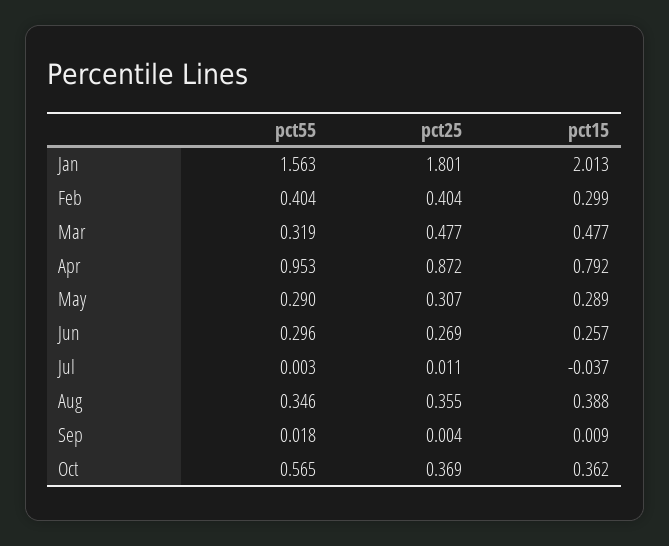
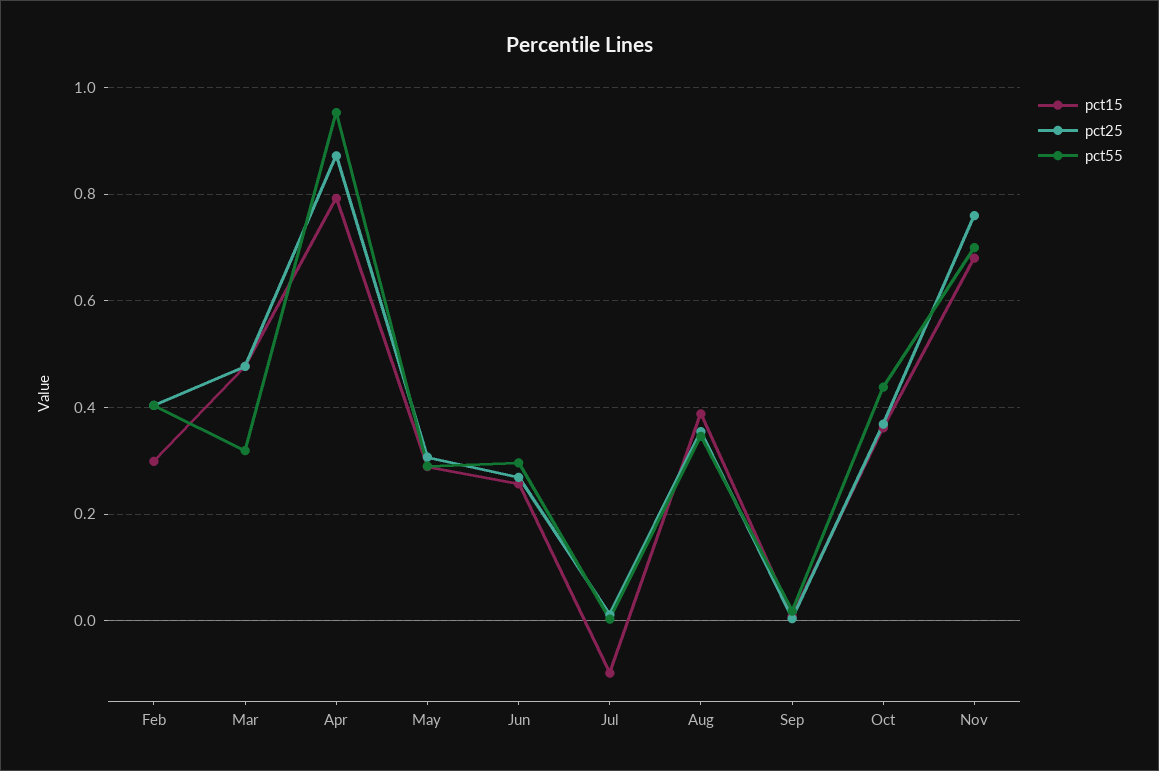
pct55, Jan: 1.563 -> none
pct25, Jan: 1.801 -> none
pct15, Jan: 2.013 -> none
pct15, Jul: -0.037 -> -0.1
pct55, Oct: 0.565 -> 0.44
pct15, Nov: none -> 0.68
pct25, Nov: none -> 0.76
pct55, Nov: none -> 0.7

